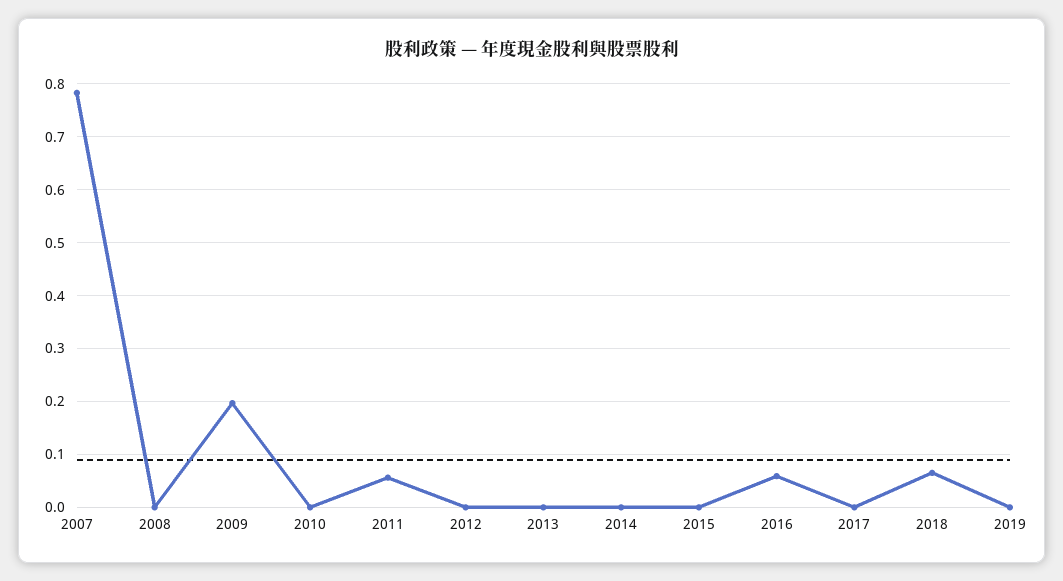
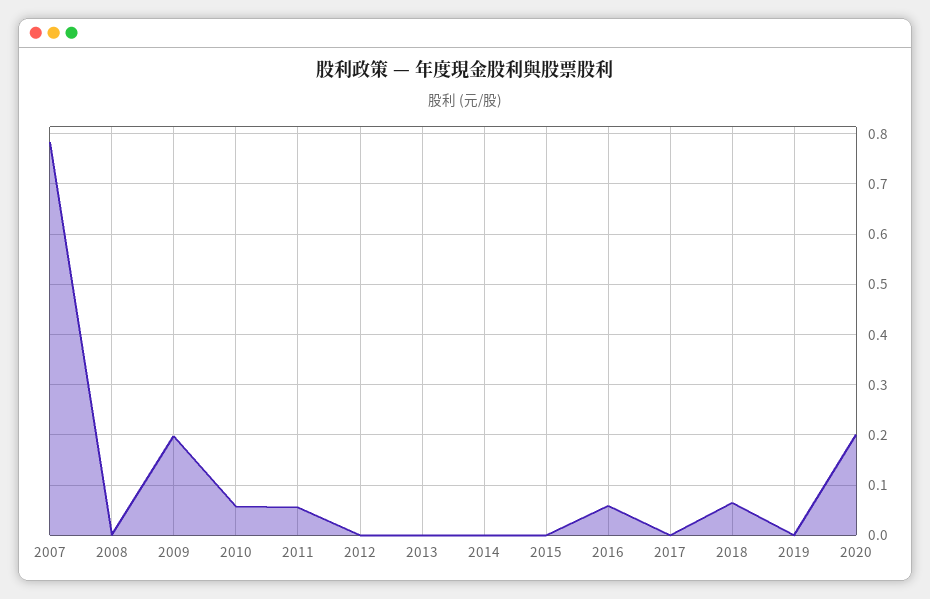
2010: 0 -> 0.06
2020: none -> 0.2

